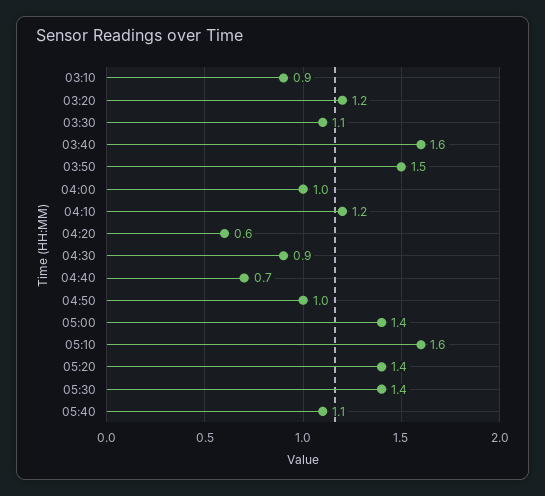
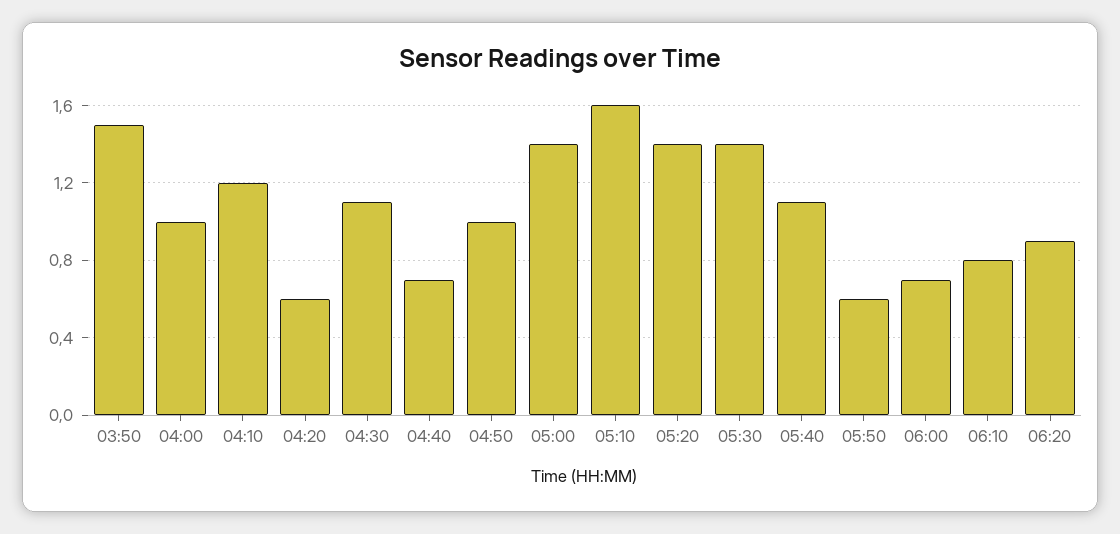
03:10: 0.9 -> none
03:20: 1.2 -> none
03:30: 1.1 -> none
03:40: 1.6 -> none
04:30: 0.9 -> 1.1
05:50: none -> 0.6
06:00: none -> 0.7
06:10: none -> 0.8
06:20: none -> 0.9

